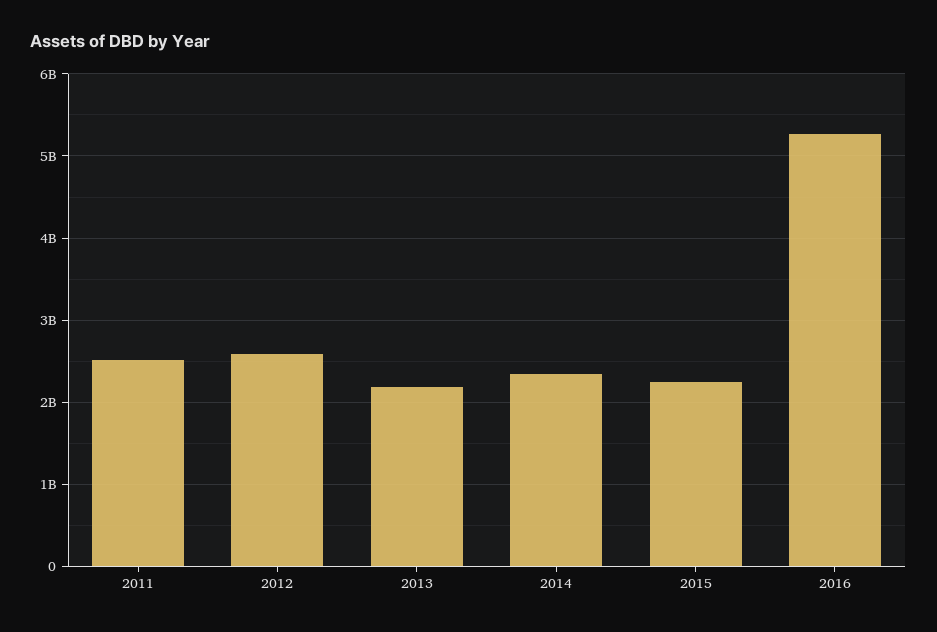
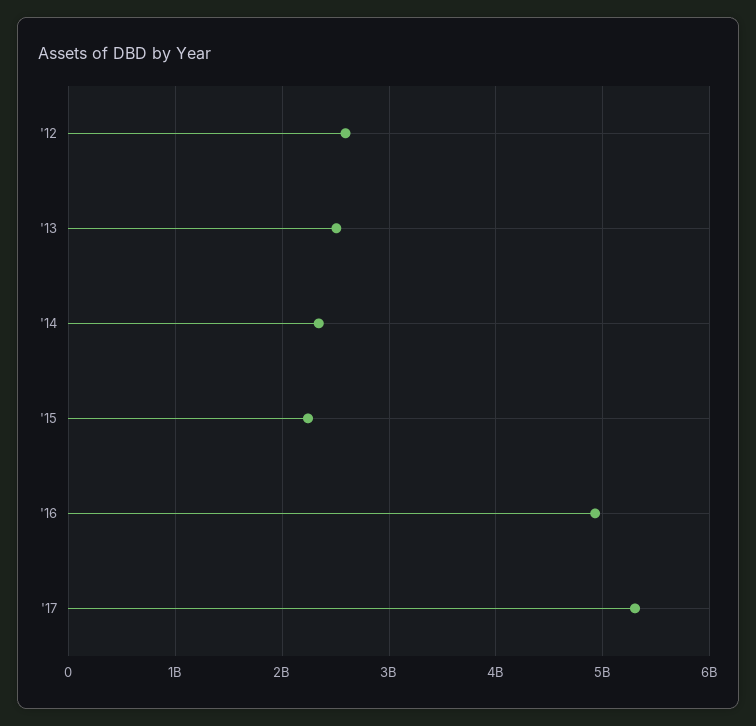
2011: 2500000000 -> none
2013: 2200000000 -> 2500000000
2016: 5300000000 -> 4900000000
'17: none -> 5300000000

